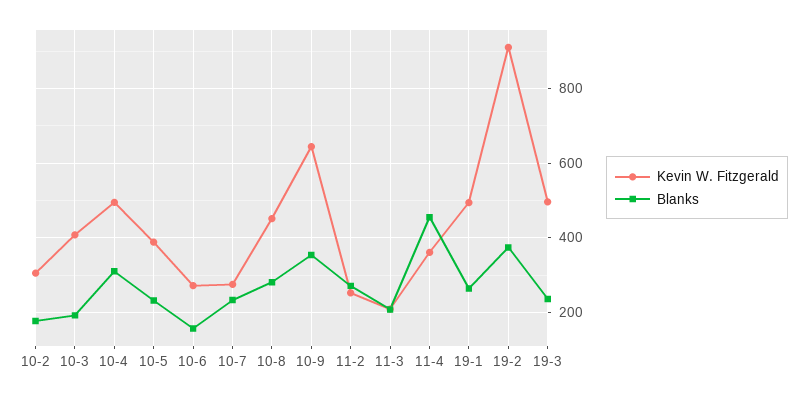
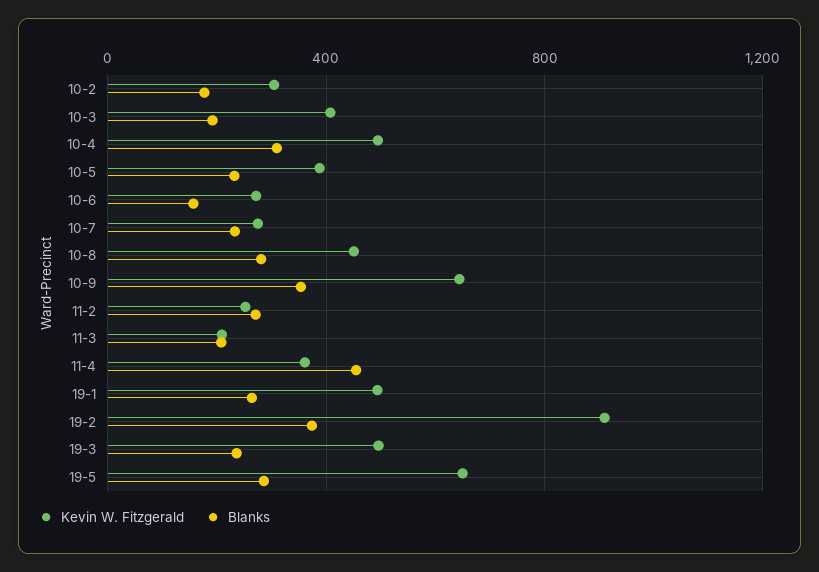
Kevin W. Fitzgerald, 19-5: none -> 650
Blanks, 19-5: none -> 300

